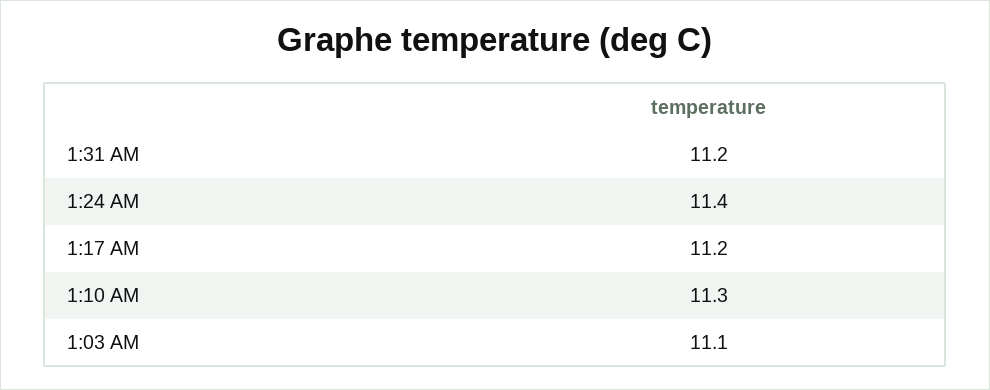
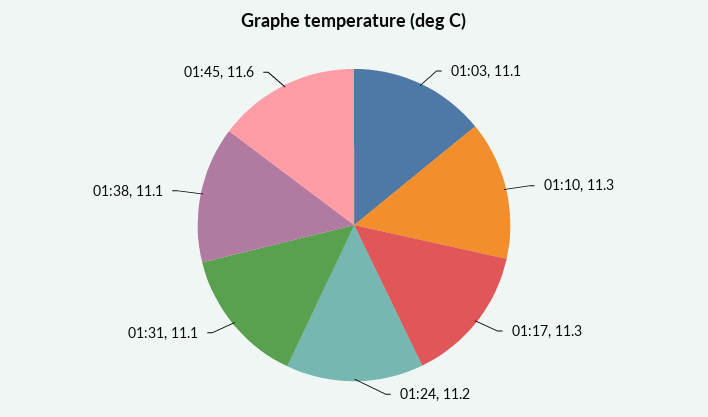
1:31 AM: 11.2 -> 11.1
1:24 AM: 11.4 -> 11.2
1:17 AM: 11.2 -> 11.3
01:38: none -> 11.1
01:45: none -> 11.6

